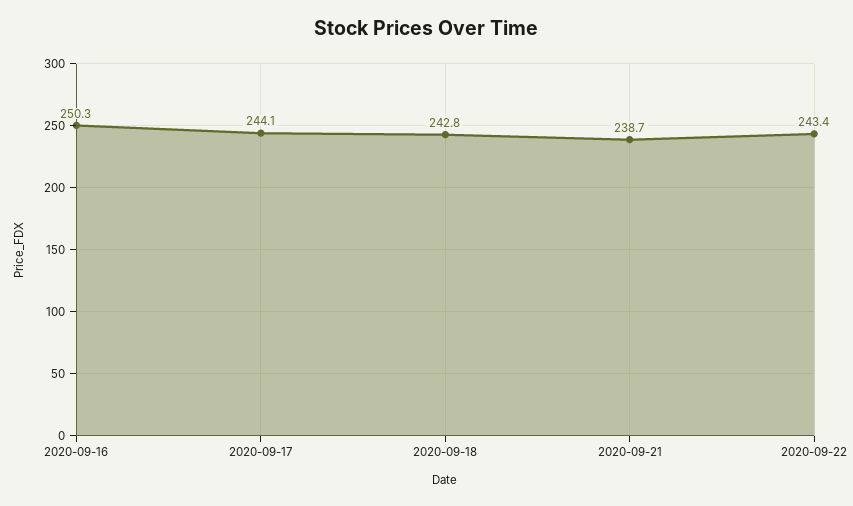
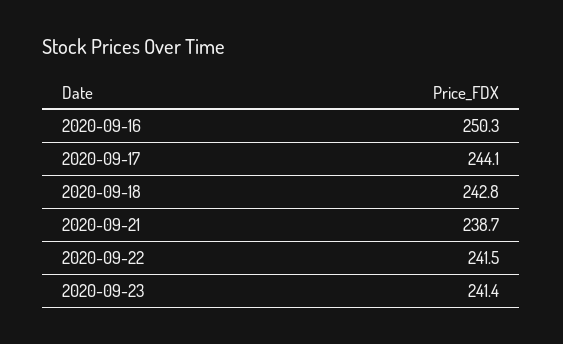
2020-09-22: 243.4 -> 241.5
2020-09-23: none -> 241.4

